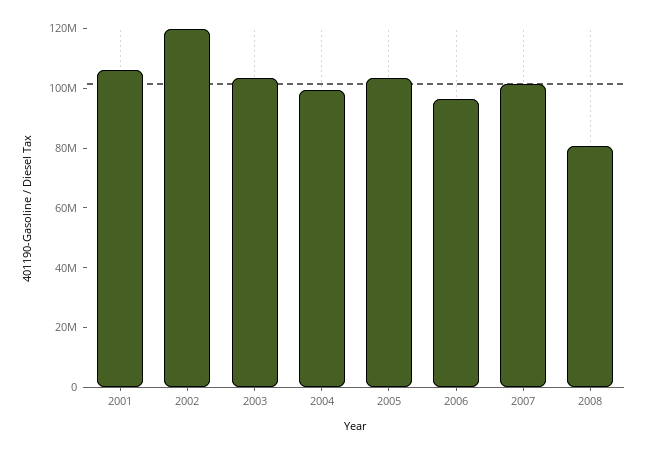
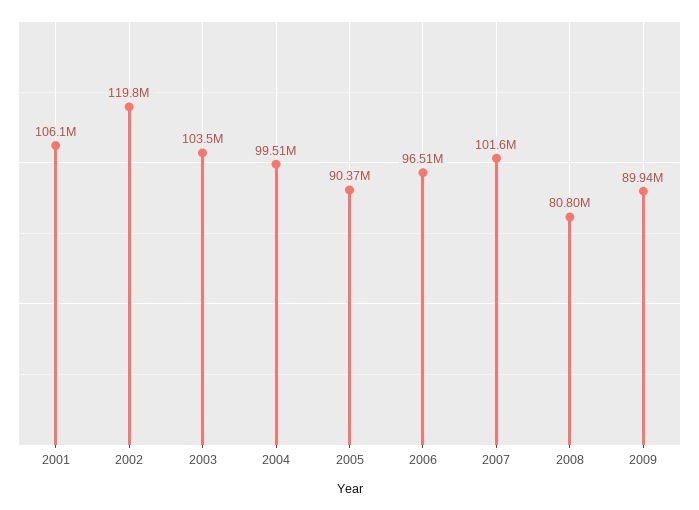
2005: 105000000 -> 90370000
2009: none -> 89940000

